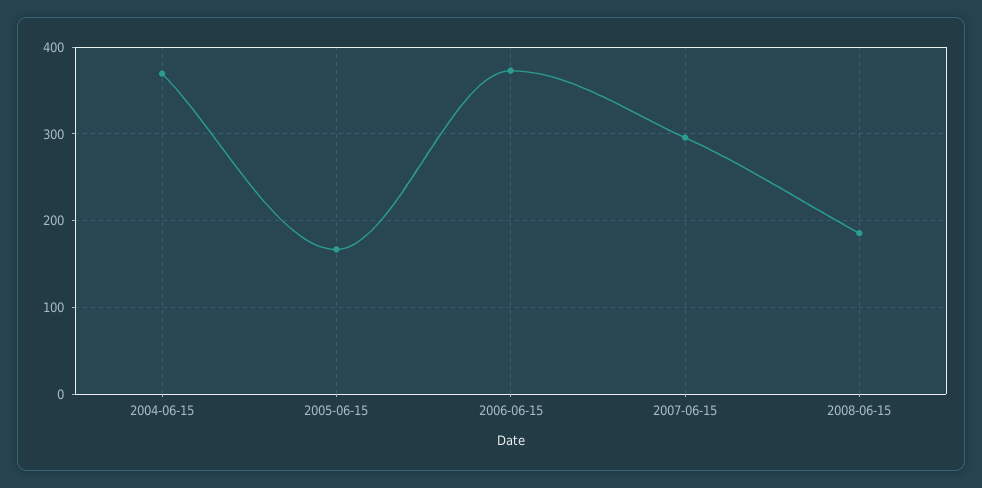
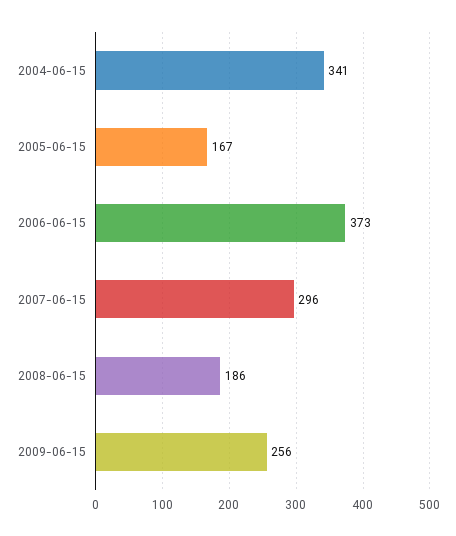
2004-06-15: 370 -> 341
2009-06-15: none -> 256

